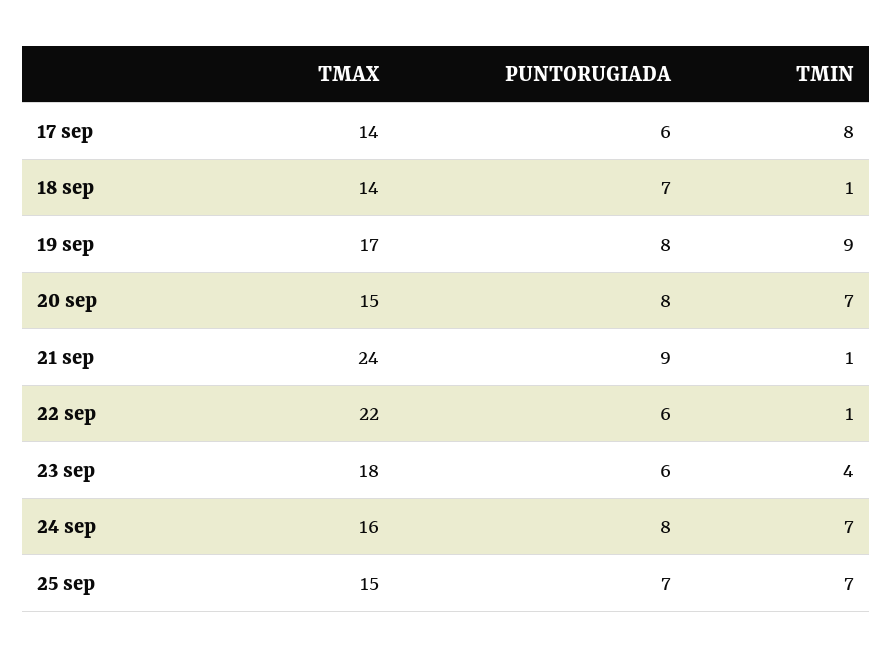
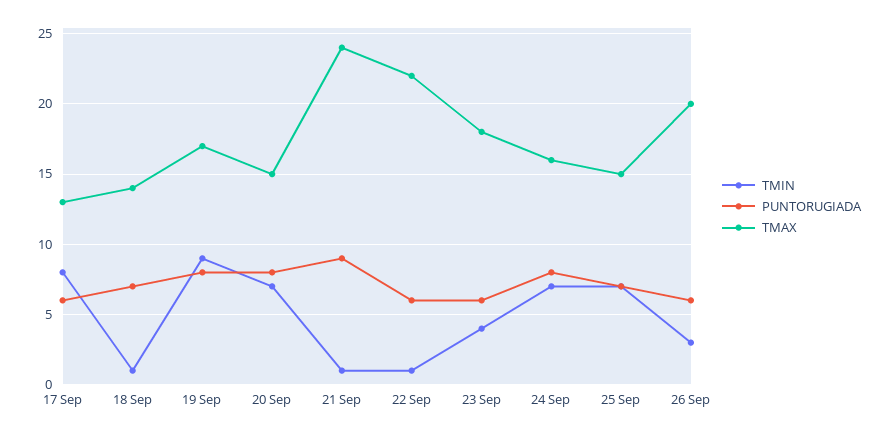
TMAX, 17 sep: 14 -> 13
TMIN, 26 Sep: none -> 3
PUNTORUGIADA, 26 Sep: none -> 6
TMAX, 26 Sep: none -> 20

